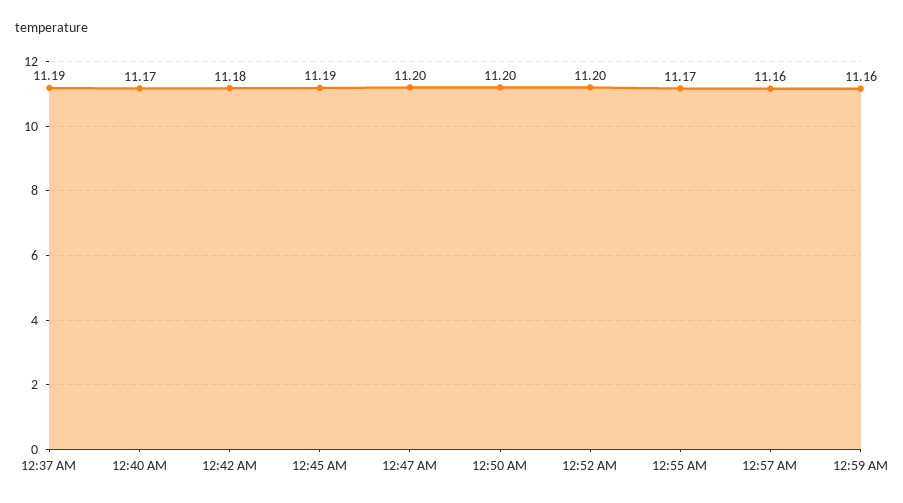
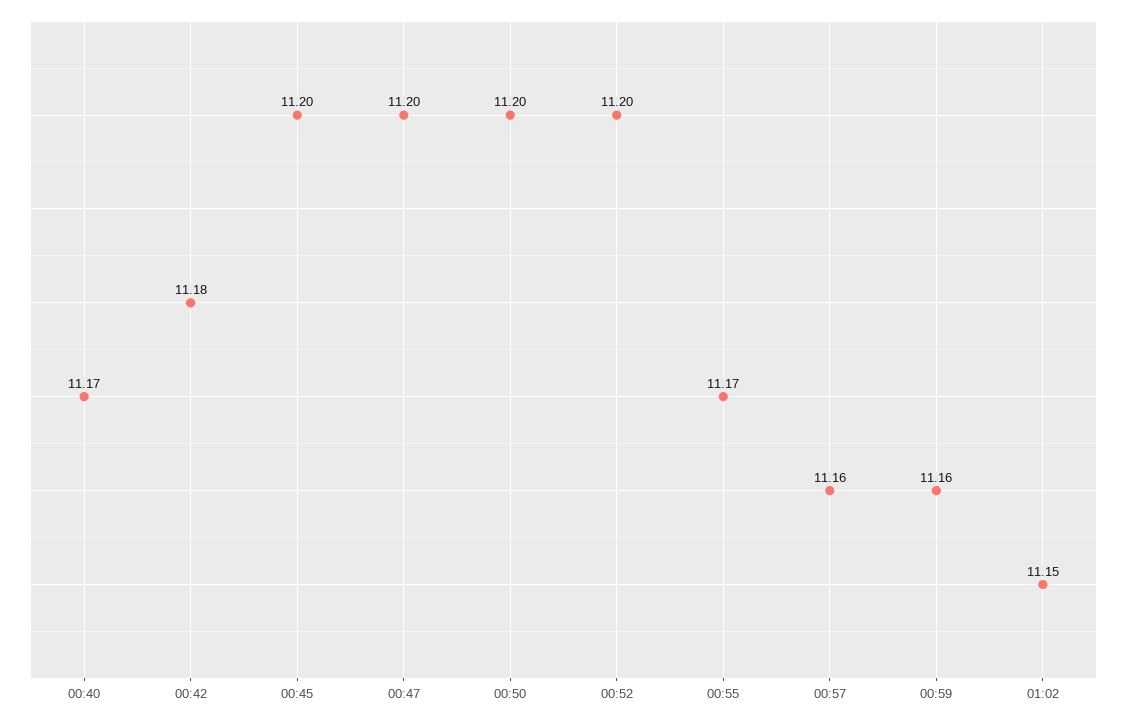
12:37 AM: 11.19 -> none
12:45 AM: 11.19 -> 11.2
01:02: none -> 11.15

